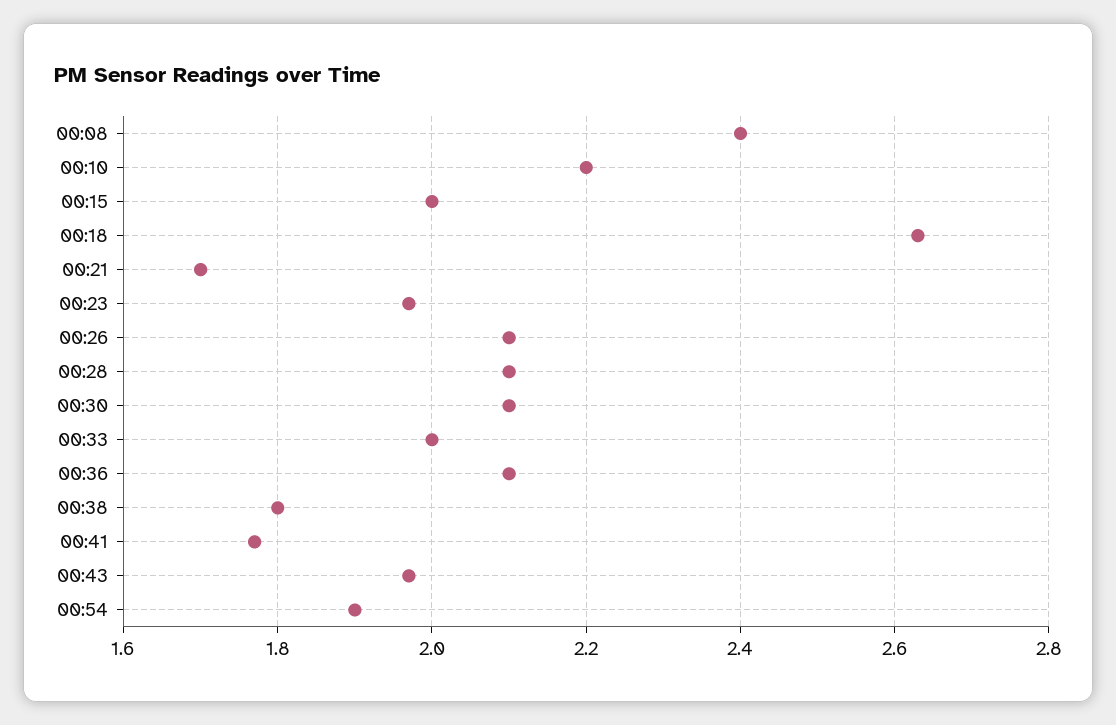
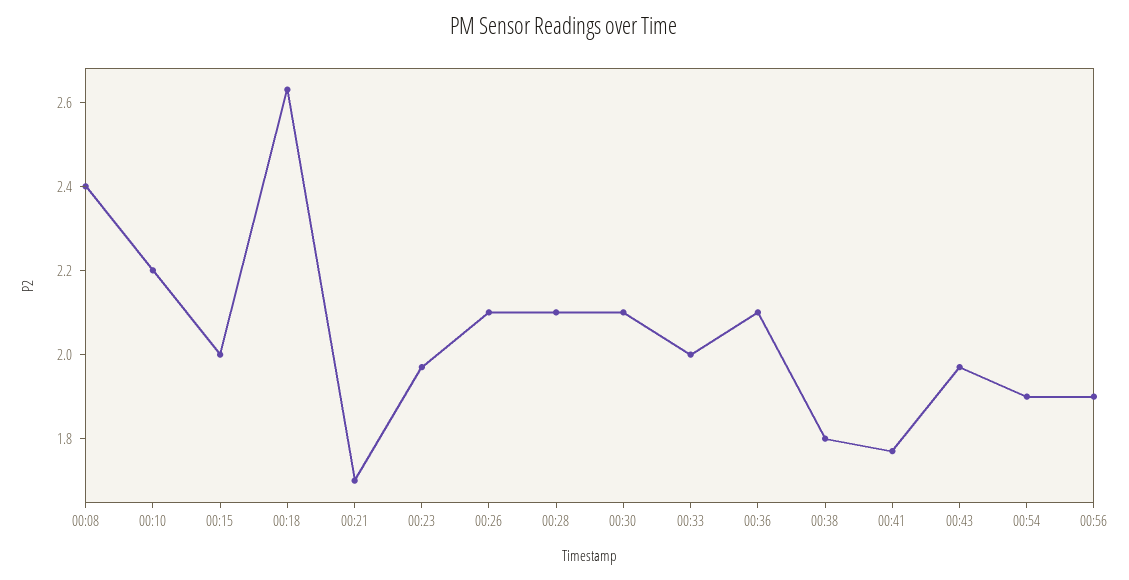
00:56: none -> 1.9

